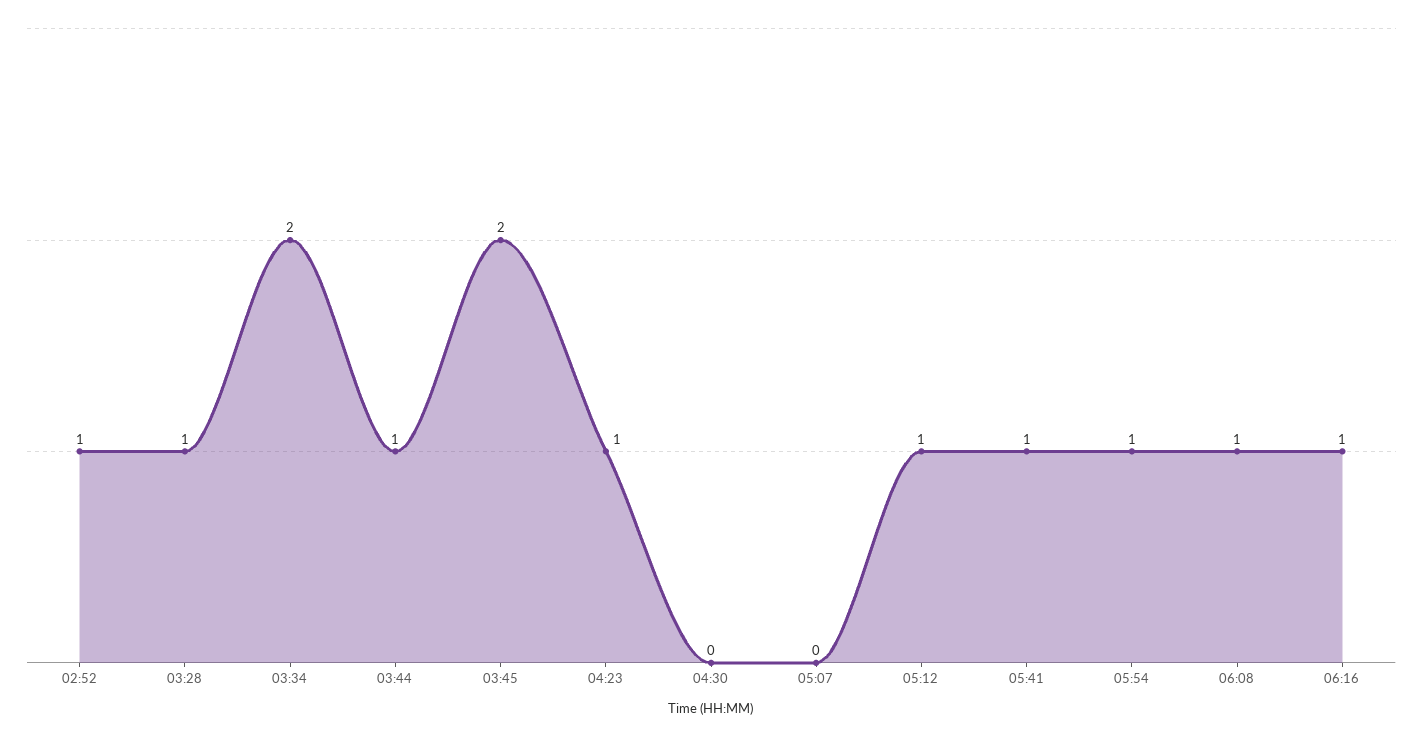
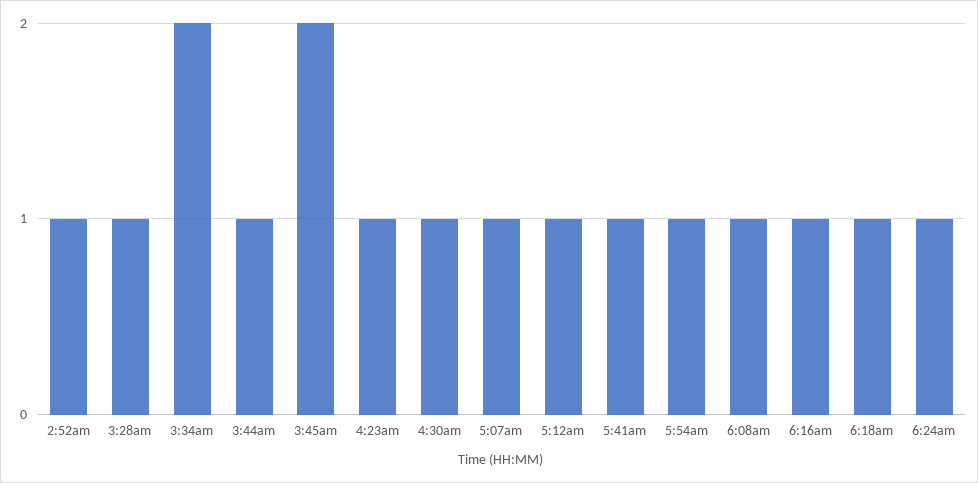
04:30: 0 -> 1
05:07: 0 -> 1
6:18am: none -> 1
6:24am: none -> 1

